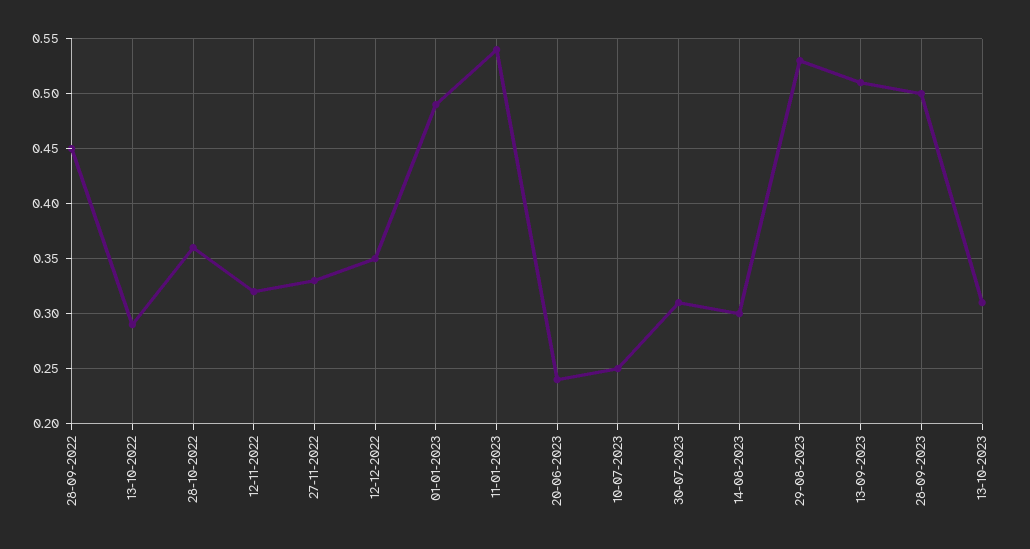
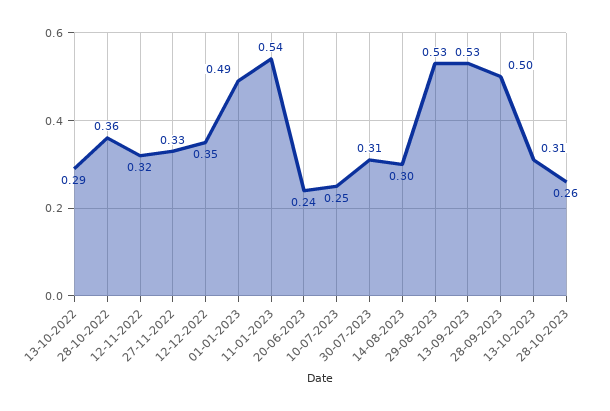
28-09-2022: 0.45 -> none
13-09-2023: 0.51 -> 0.53
28-10-2023: none -> 0.26

